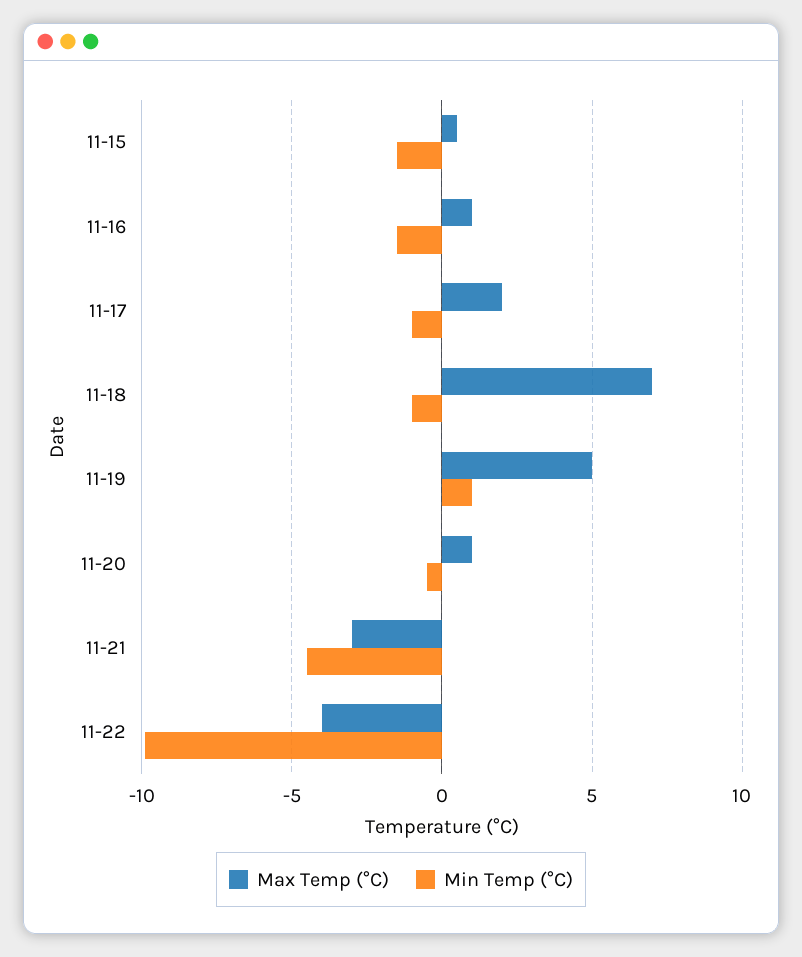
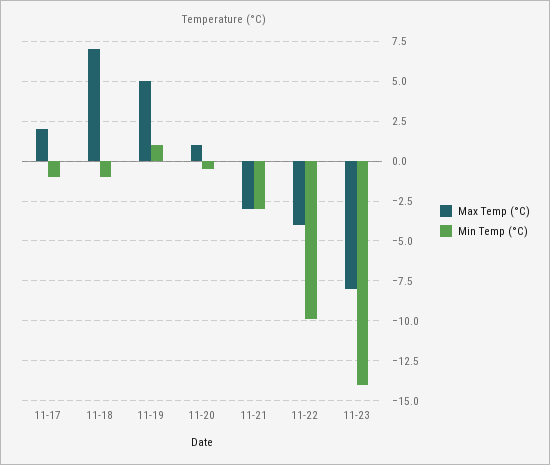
Max Temp (°C), 11-15: 0.5 -> none
Min Temp (°C), 11-15: -1.5 -> none
Max Temp (°C), 11-16: 1 -> none
Min Temp (°C), 11-16: -1.5 -> none
Min Temp (°C), 11-21: -4.5 -> -3
Max Temp (°C), 11-23: none -> -8
Min Temp (°C), 11-23: none -> -14

